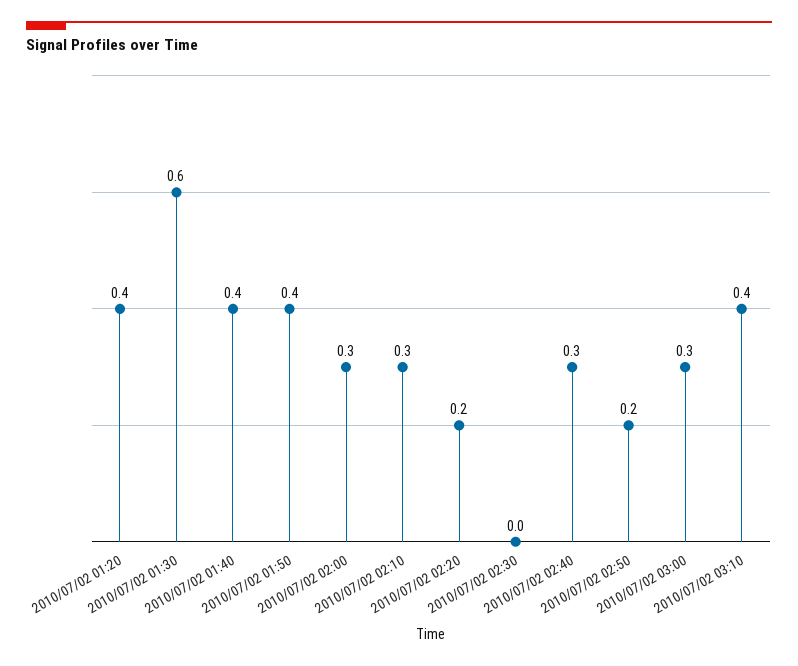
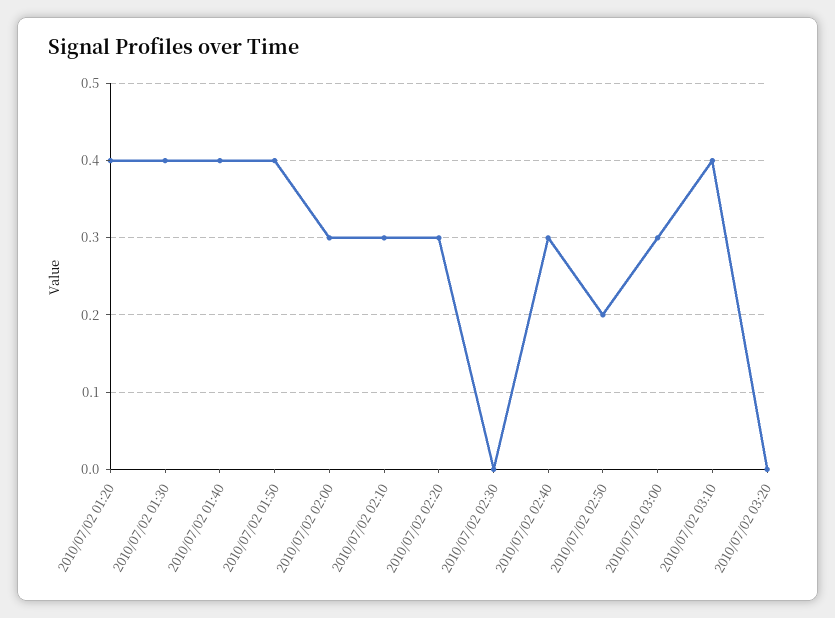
2010/07/02 01:30: 0.6 -> 0.4
2010/07/02 02:20: 0.2 -> 0.3
2010/07/02 03:20: none -> 0

